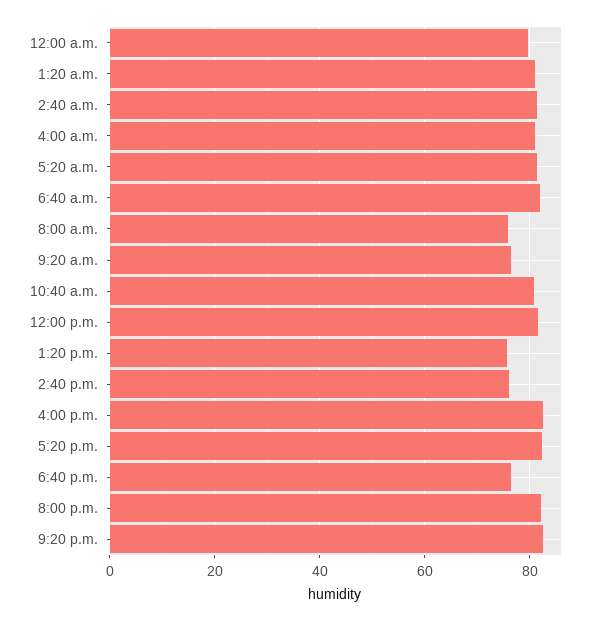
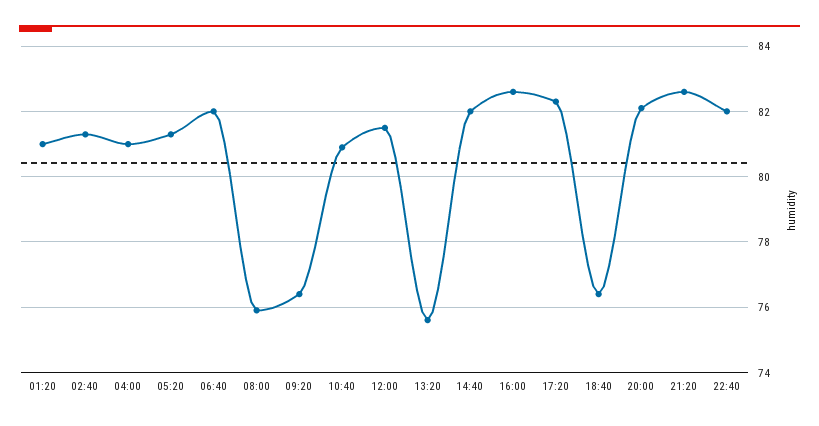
12:00 a.m.: 80 -> none
2:40 p.m.: 76 -> 82
22:40: none -> 82

